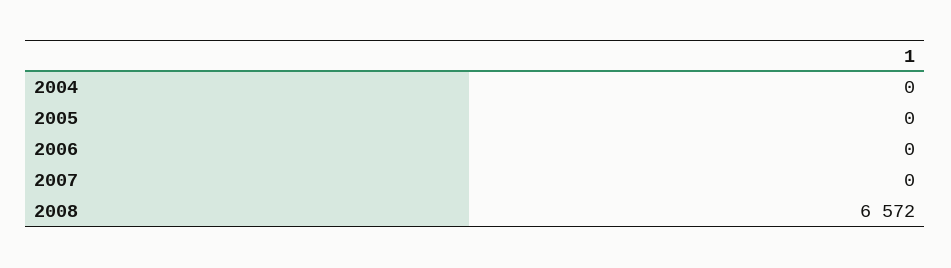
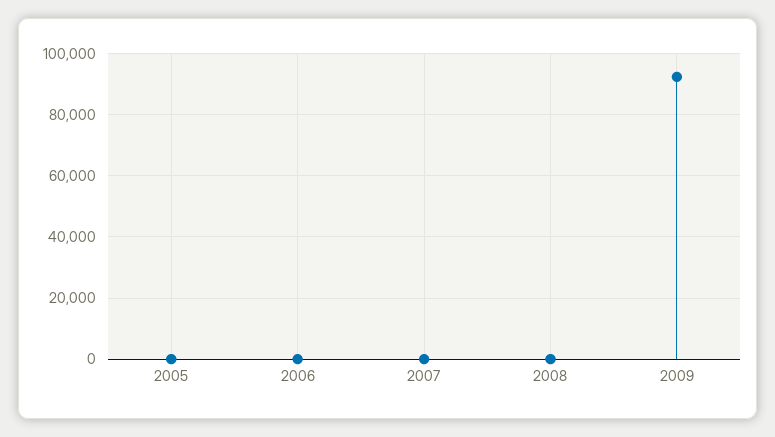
2004: 0 -> none
2008: 6572 -> 0
2009: none -> 92000

